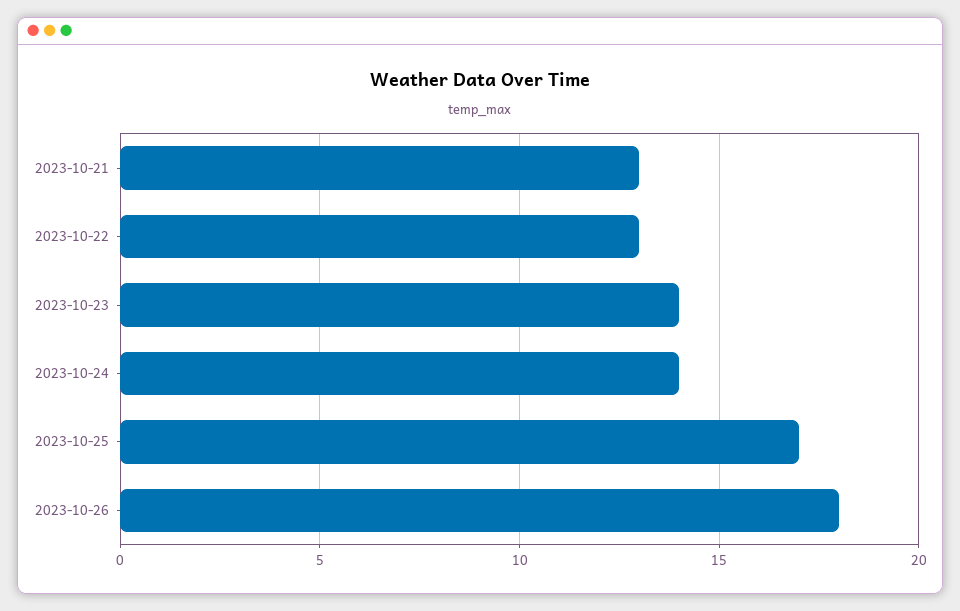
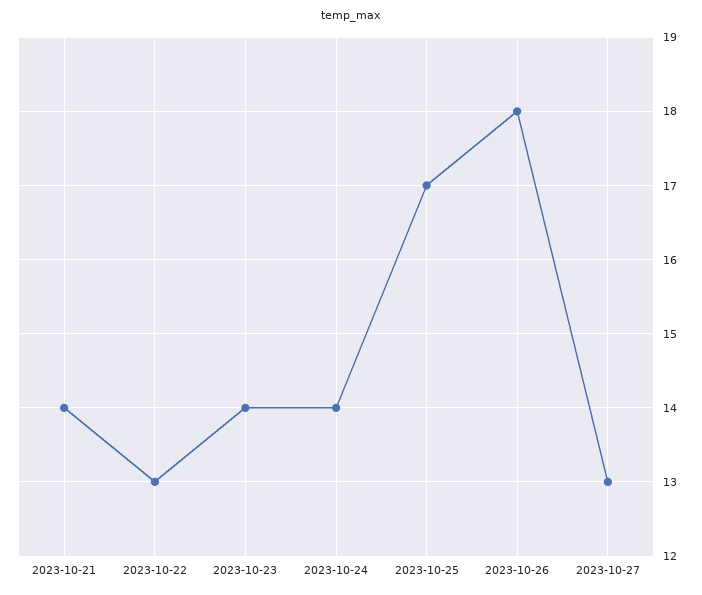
2023-10-21: 13 -> 14
2023-10-27: none -> 13

